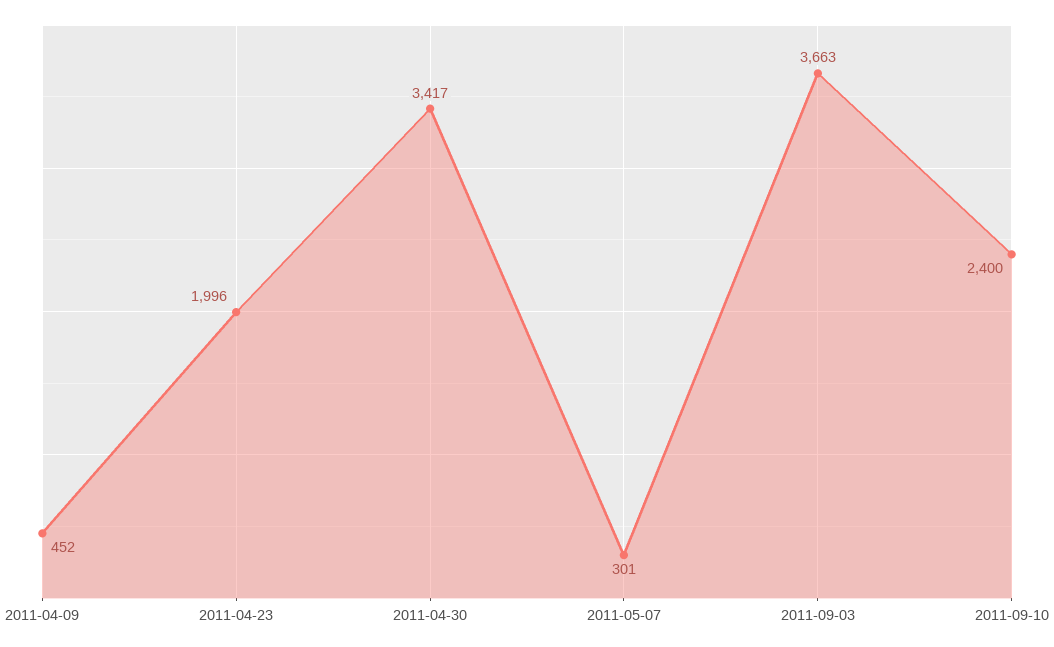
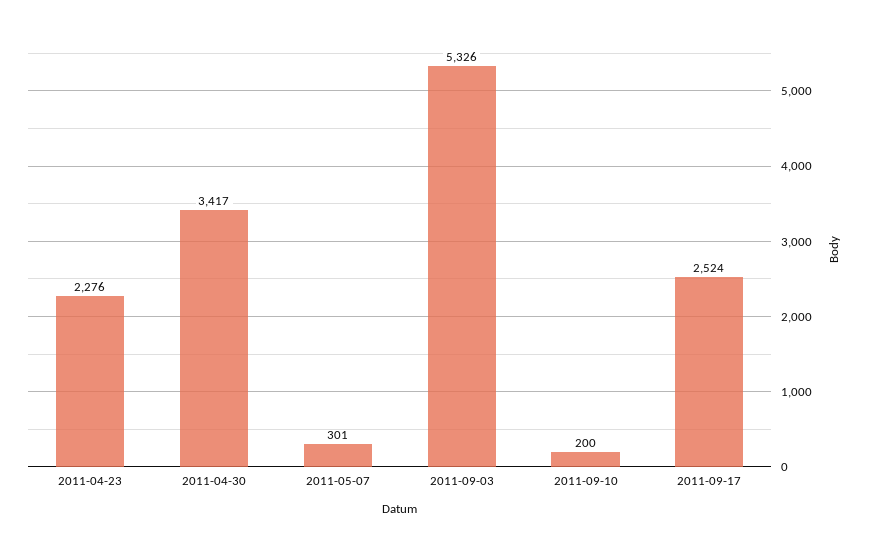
2011-04-09: 452 -> none
2011-04-23: 1996 -> 2276
2011-09-03: 3663 -> 5326
2011-09-10: 2400 -> 200
2011-09-17: none -> 2524

